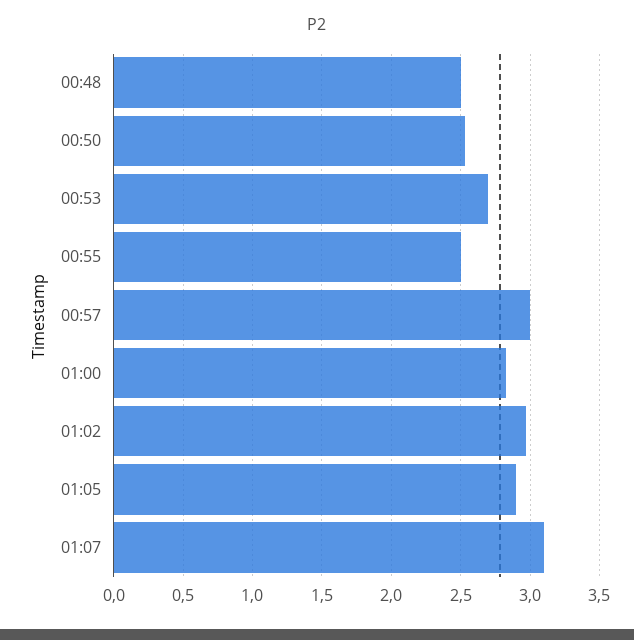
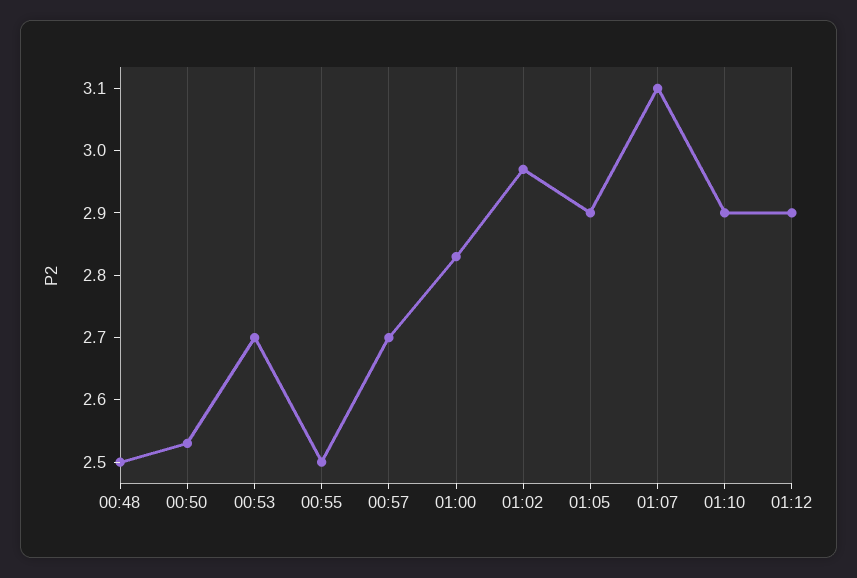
00:57: 3 -> 2.7
01:10: none -> 2.9
01:12: none -> 2.9

